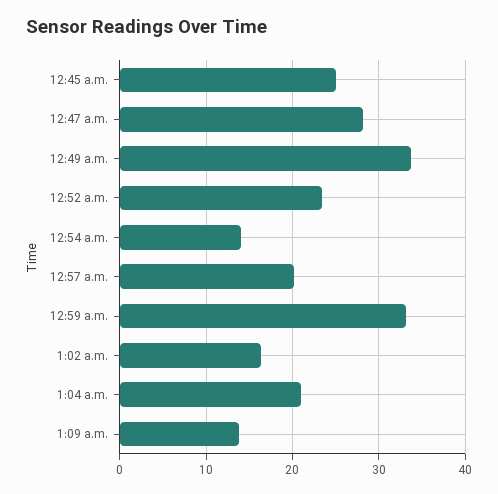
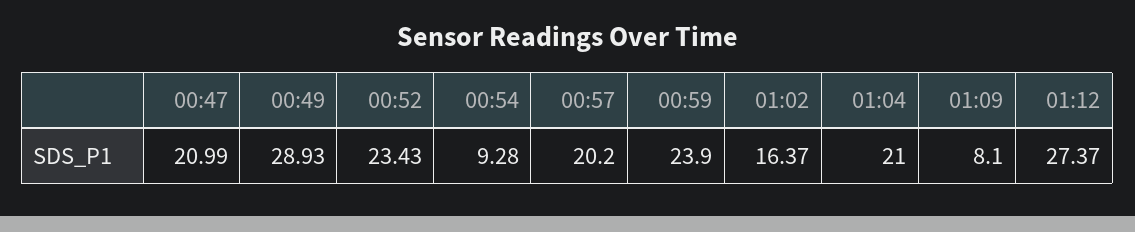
12:45 a.m.: 25 -> none
12:47 a.m.: 28 -> 20.99
12:49 a.m.: 34 -> 28.93
12:54 a.m.: 14 -> 9.28
12:59 a.m.: 33 -> 23.9
1:09 a.m.: 14 -> 8.1
01:12: none -> 27.37

